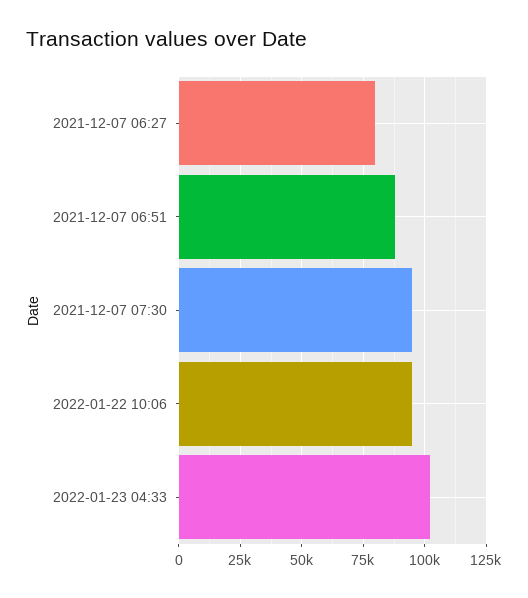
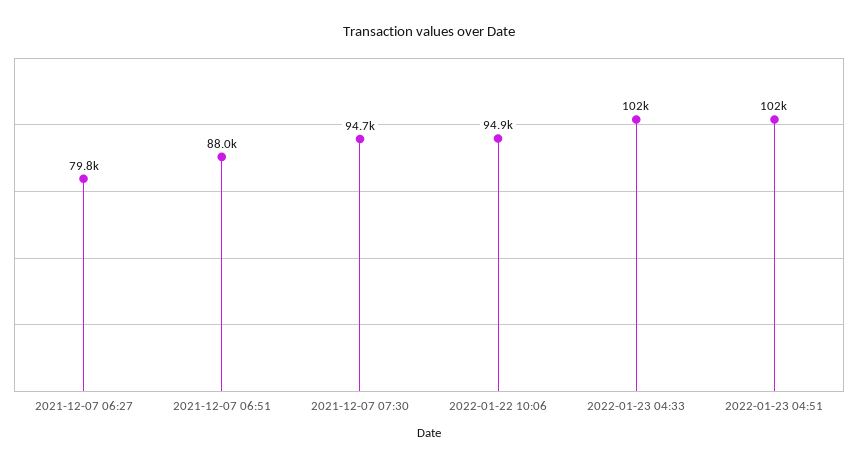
2022-01-23 04:51: none -> 102000

